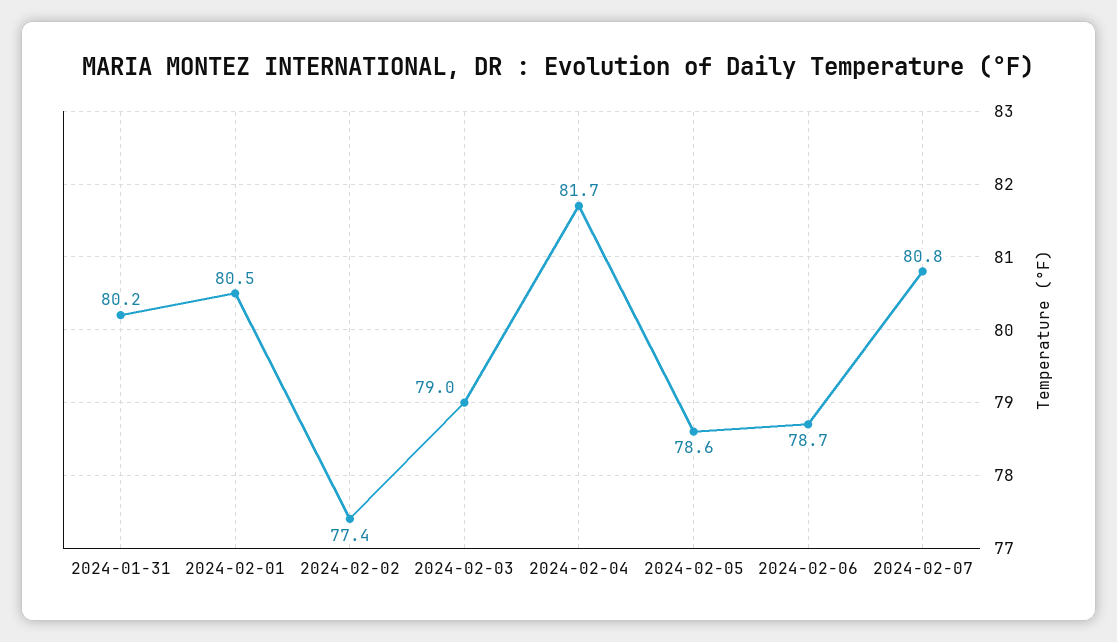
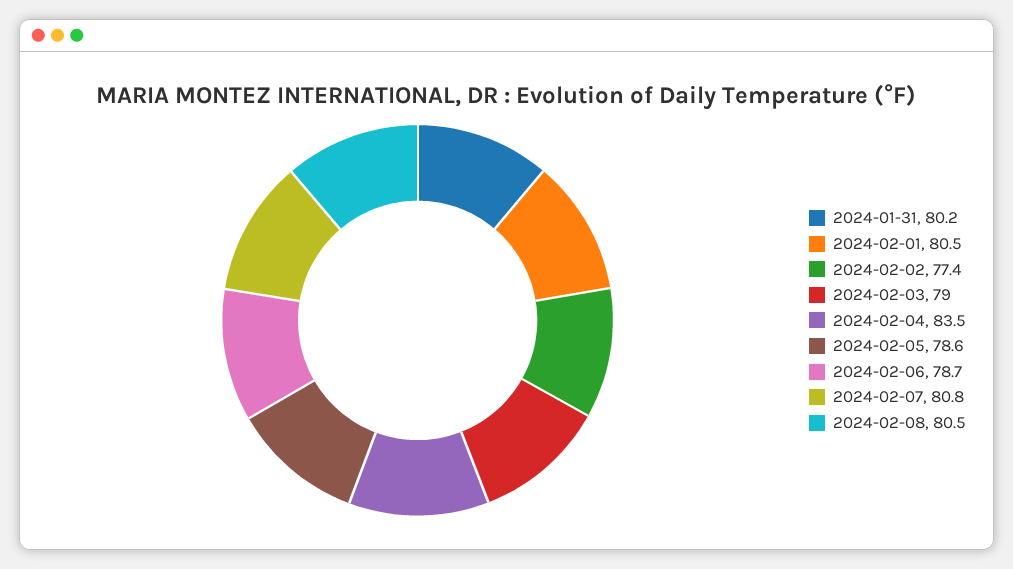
2024-02-04: 81.7 -> 83.5
2024-02-08: none -> 80.5

